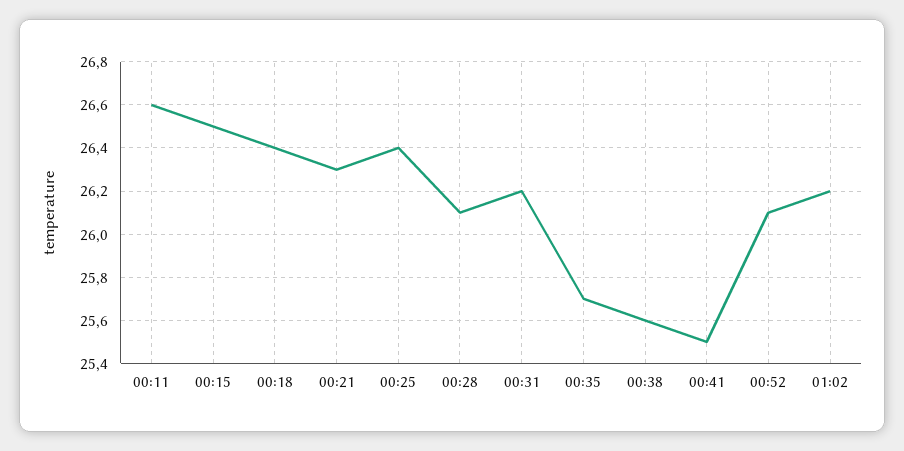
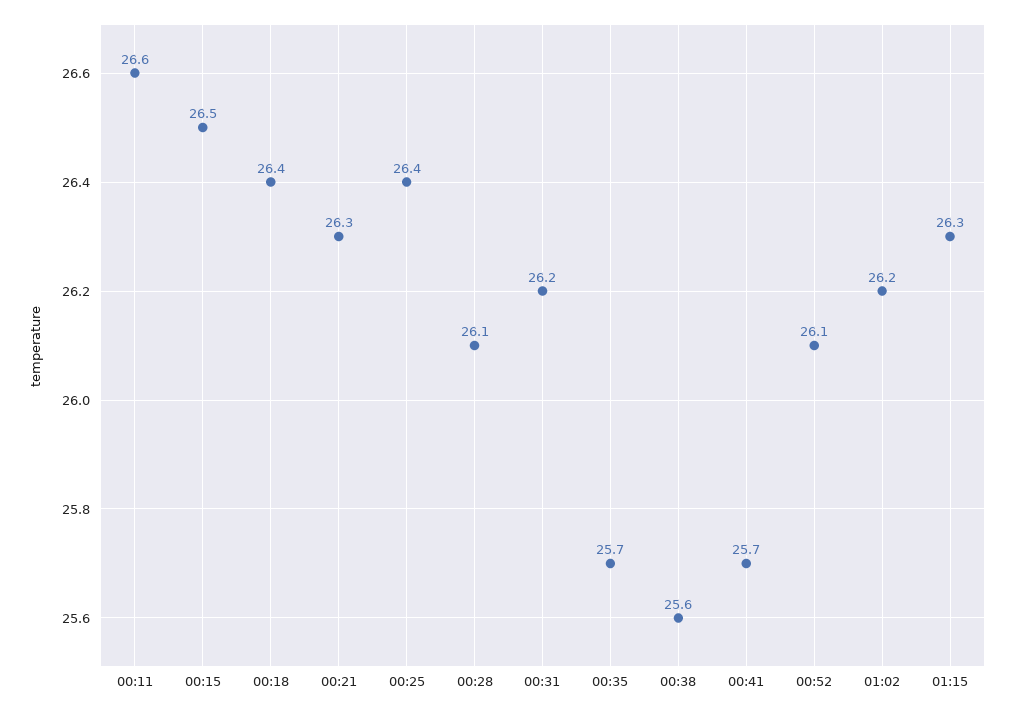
00:41: 25.5 -> 25.7
01:15: none -> 26.3

